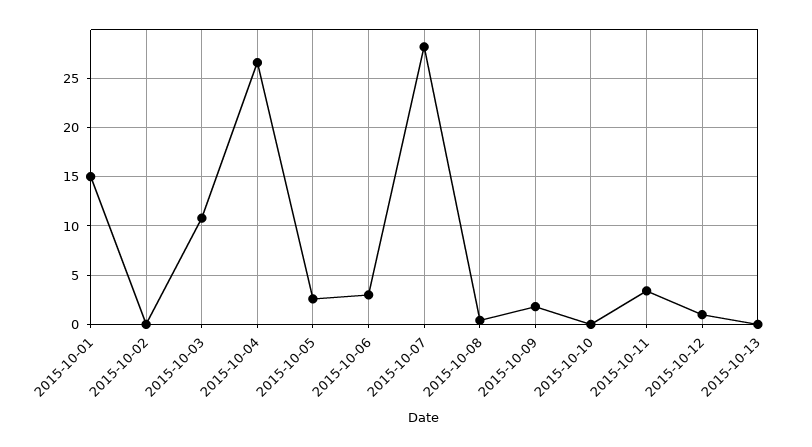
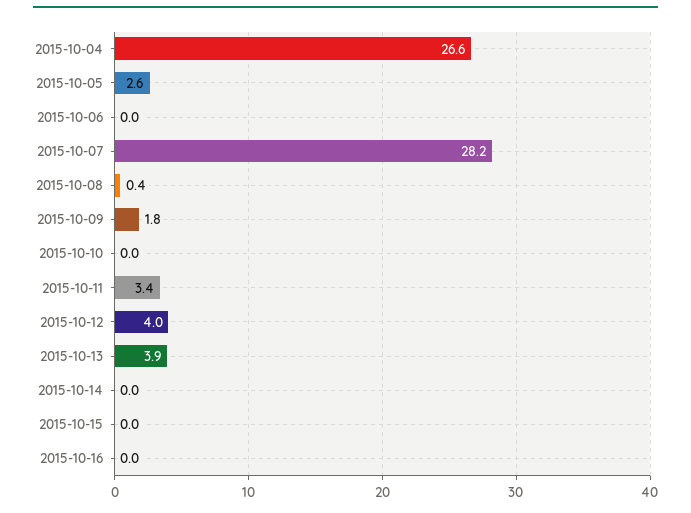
2015-10-01: 15 -> none
2015-10-02: 0 -> none
2015-10-03: 11 -> none
2015-10-06: 3 -> 0
2015-10-12: 1 -> 4
2015-10-13: 0 -> 3.9
2015-10-14: none -> 0
2015-10-15: none -> 0
2015-10-16: none -> 0

